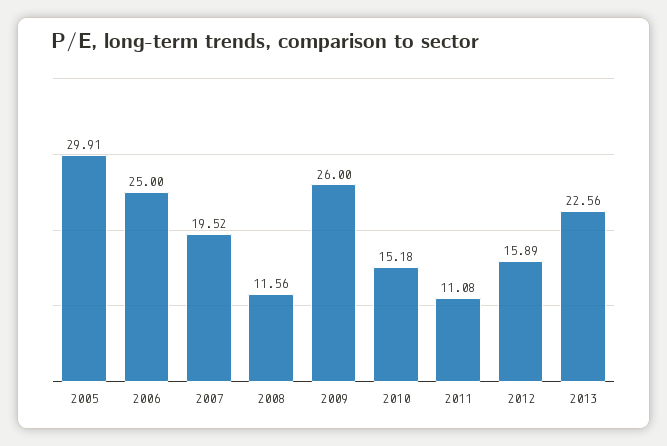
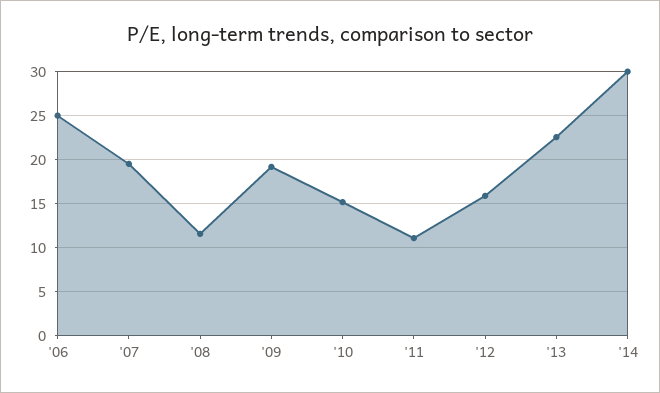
2005: 29.91 -> none
2009: 26 -> 19
'14: none -> 30

